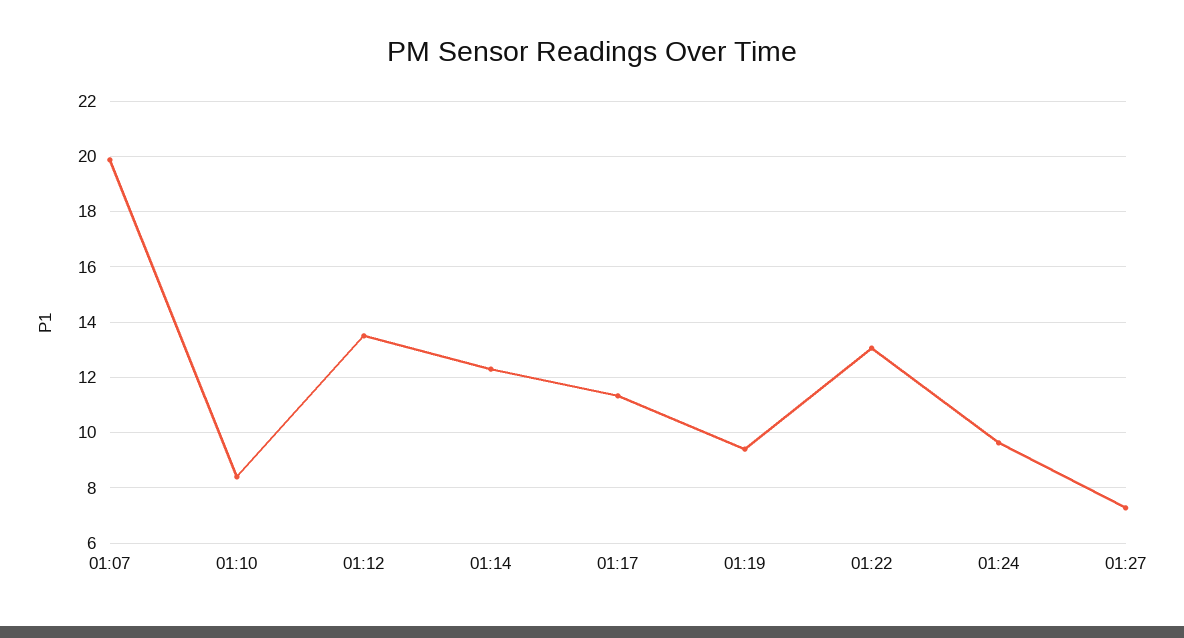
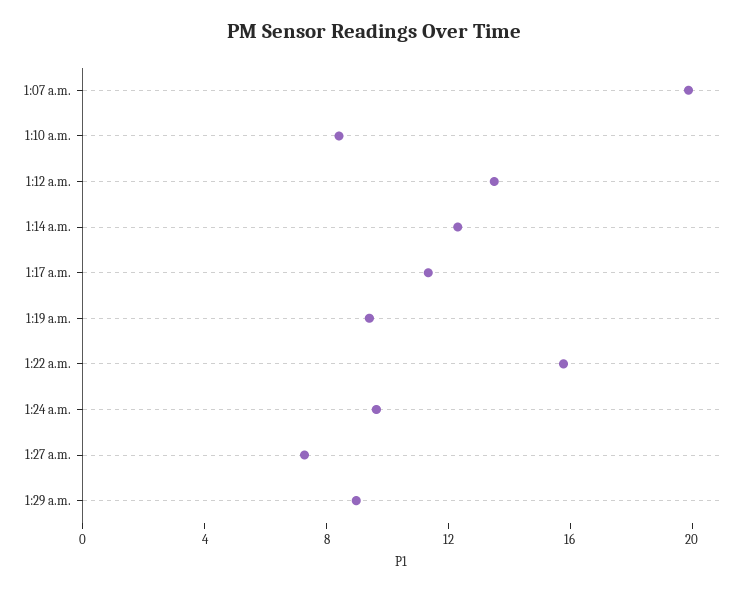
01:22: 13 -> 16
1:29 a.m.: none -> 9

